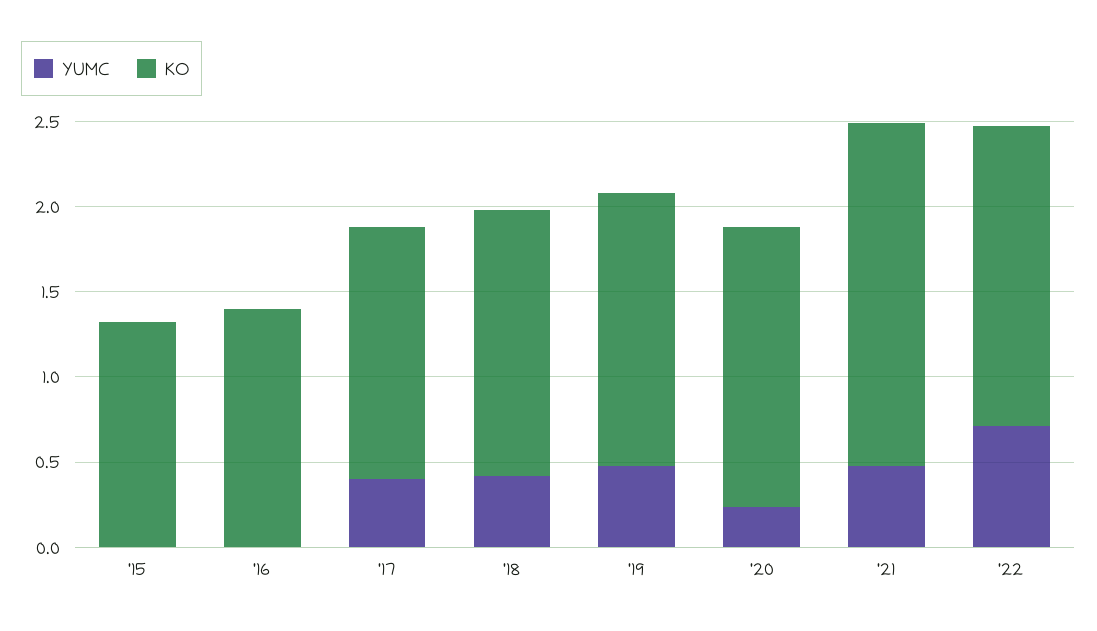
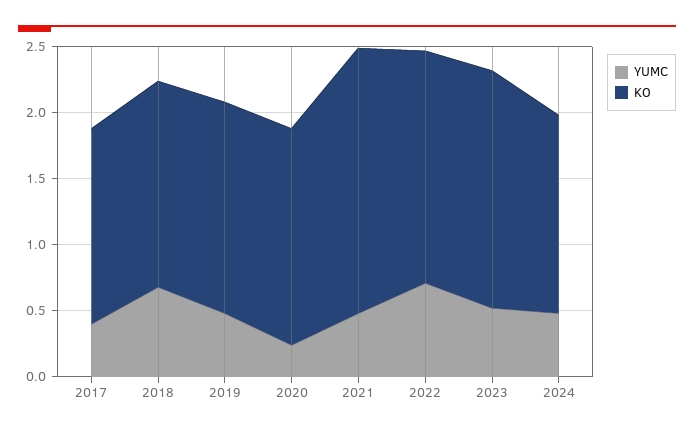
YUMC, '15: 0 -> none
KO, '15: 1.3 -> none
YUMC, '16: 0 -> none
KO, '16: 1.4 -> none
YUMC, '18: 0.4 -> 0.7
YUMC, 2023: none -> 0.5
KO, 2023: none -> 1.8
YUMC, 2024: none -> 0.5
KO, 2024: none -> 1.5

